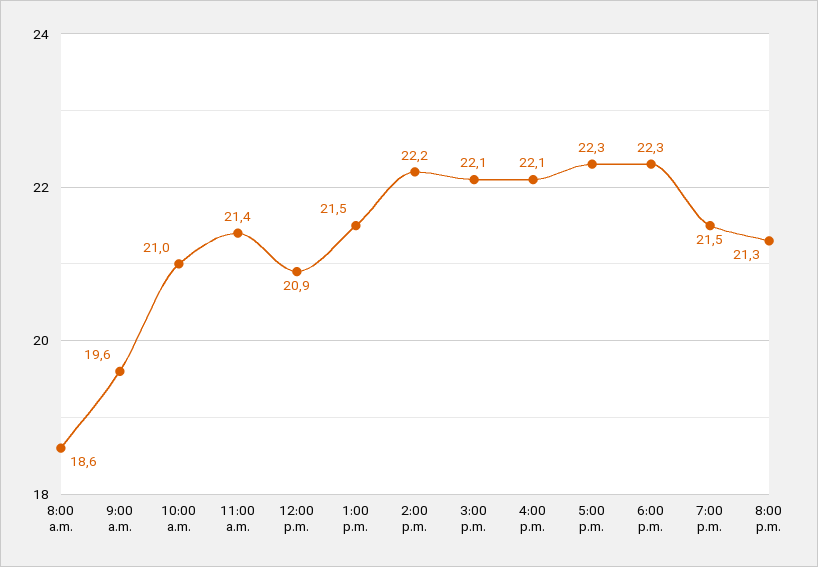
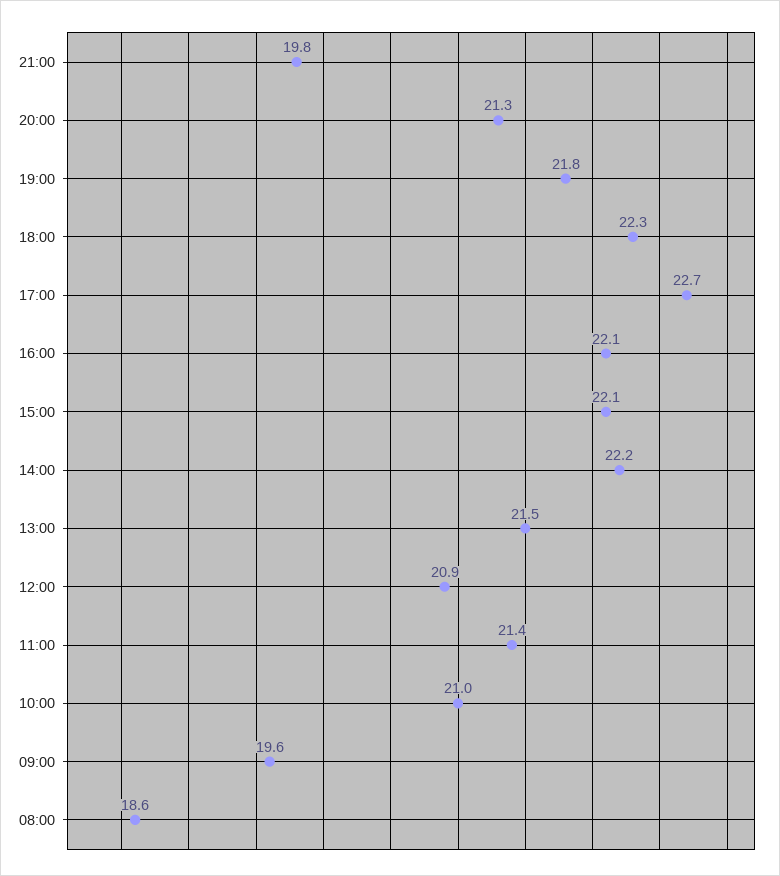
5:00 p.m.: 22.3 -> 22.7
7:00 p.m.: 21.5 -> 21.8
21:00: none -> 19.8

